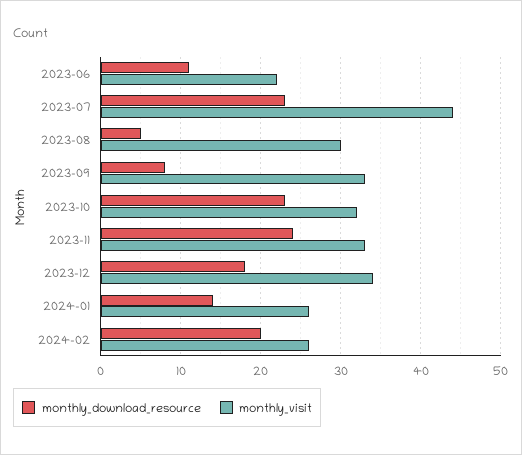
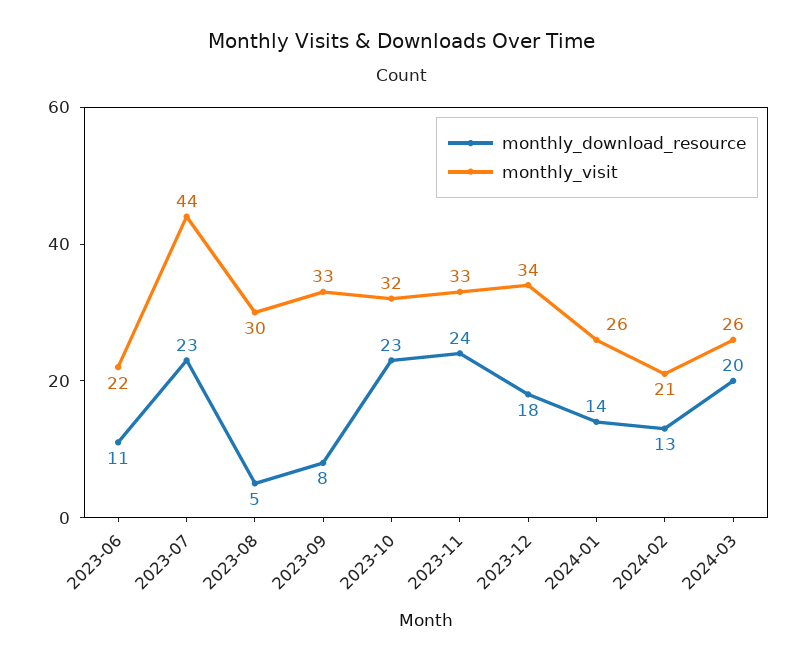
monthly_download_resource, 2024-02: 20 -> 13
monthly_visit, 2024-02: 26 -> 21
monthly_download_resource, 2024-03: none -> 20
monthly_visit, 2024-03: none -> 26

